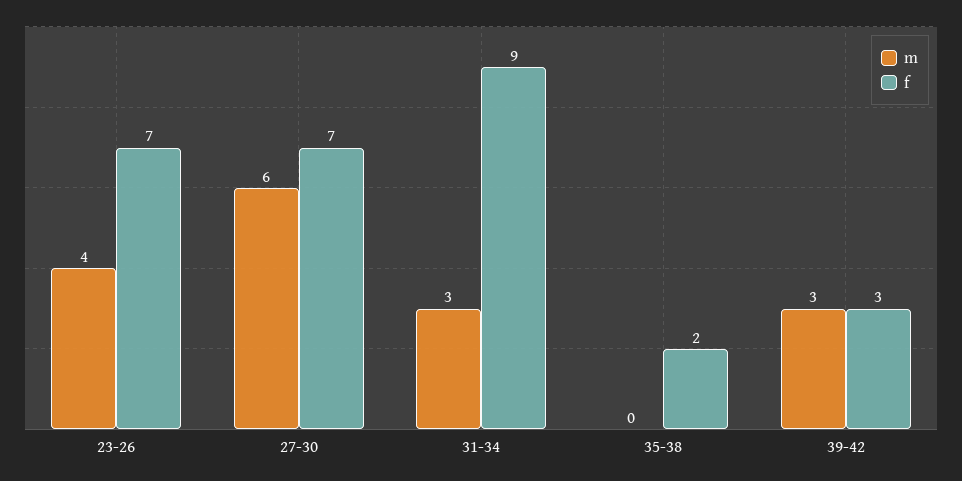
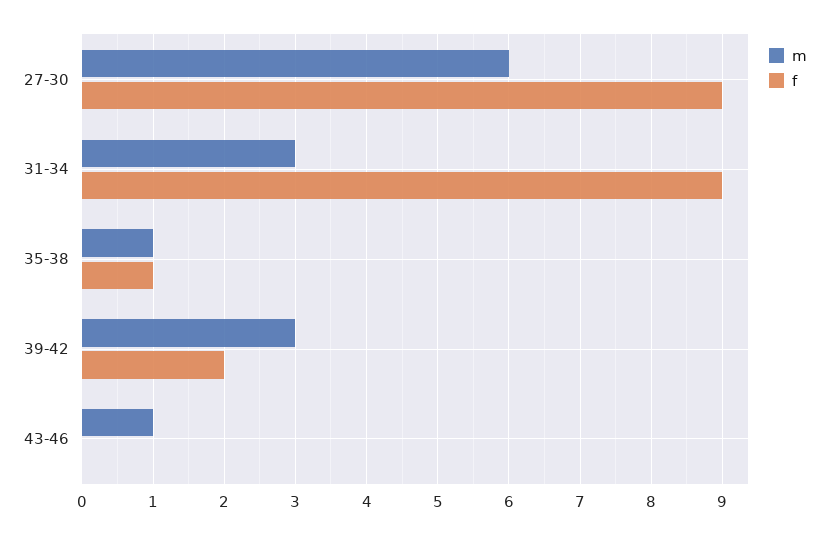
m, 23-26: 4 -> none
f, 23-26: 7 -> none
f, 27-30: 7 -> 9
m, 35-38: 0 -> 1
f, 35-38: 2 -> 1
f, 39-42: 3 -> 2
m, 43-46: none -> 1
f, 43-46: none -> 0

